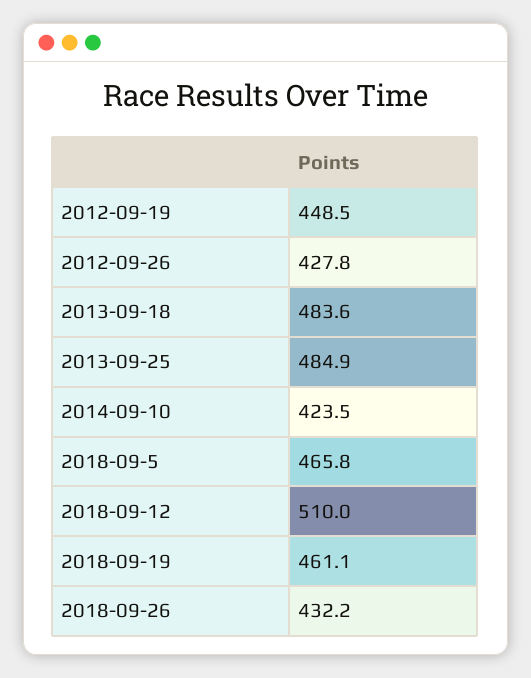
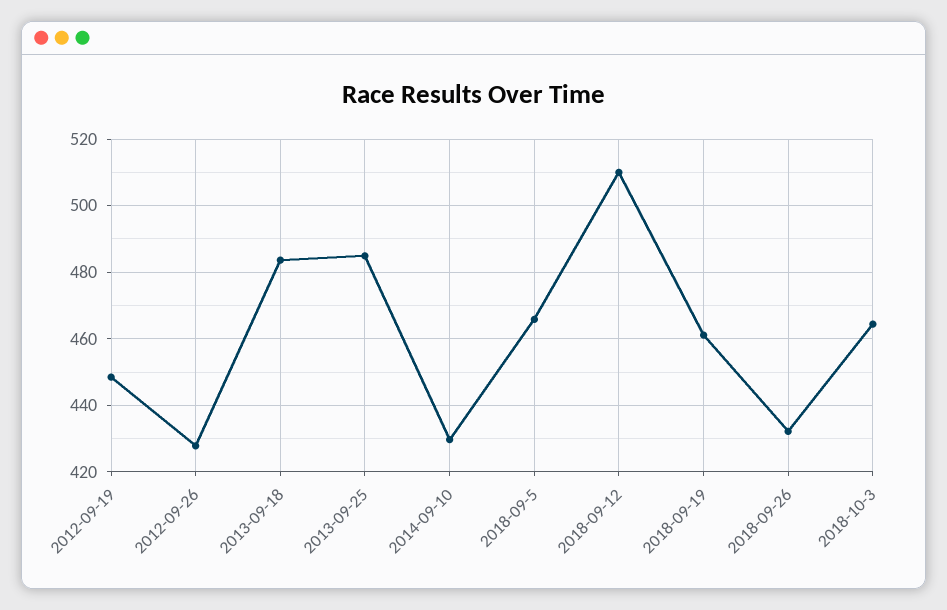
2014-09-10: 423.5 -> 430
2018-10-3: none -> 464

